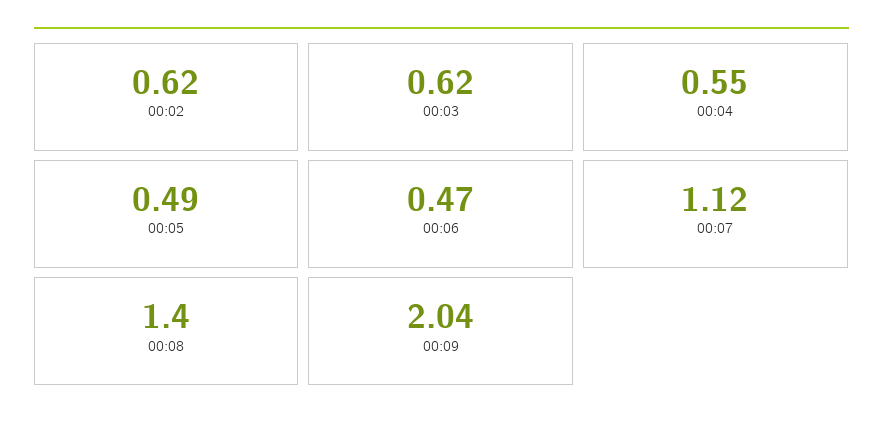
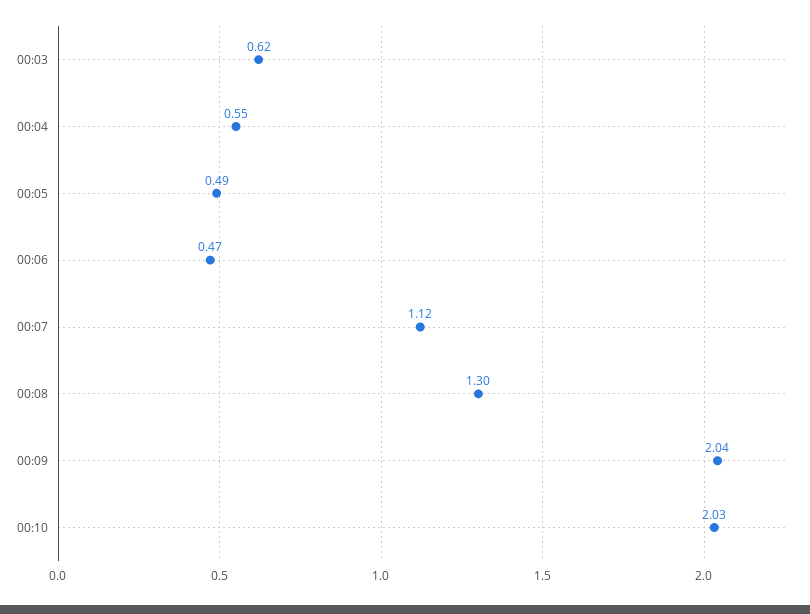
00:02: 0.62 -> none
00:08: 1.4 -> 1.3
00:10: none -> 2.03

